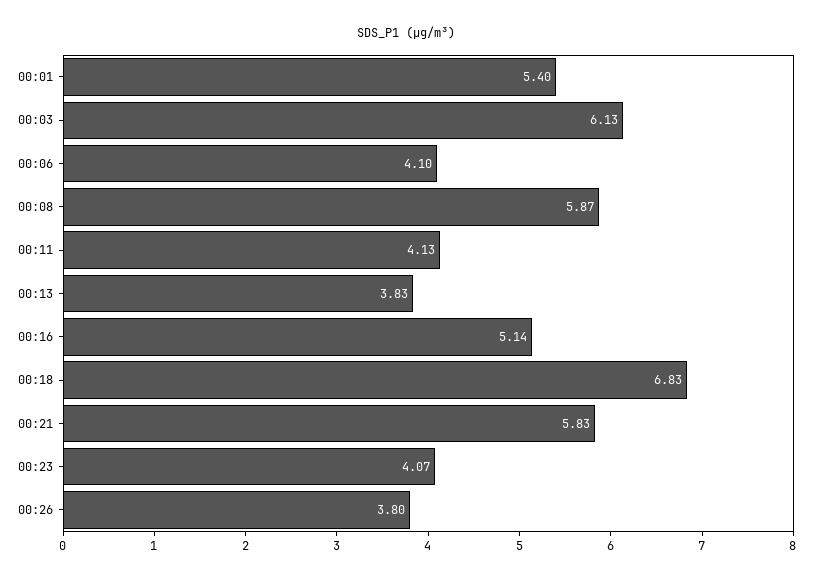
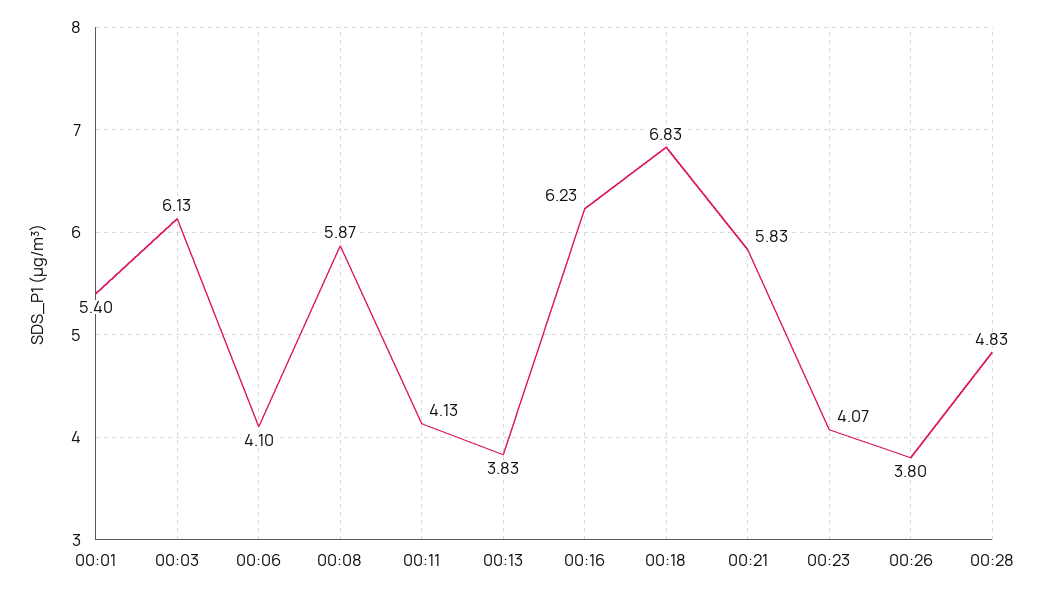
00:16: 5.14 -> 6.23
00:28: none -> 4.83

